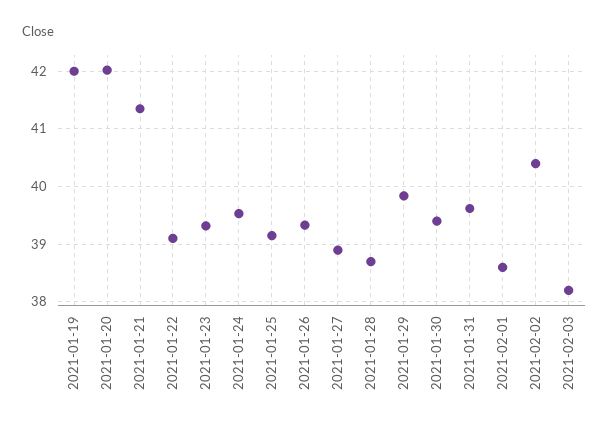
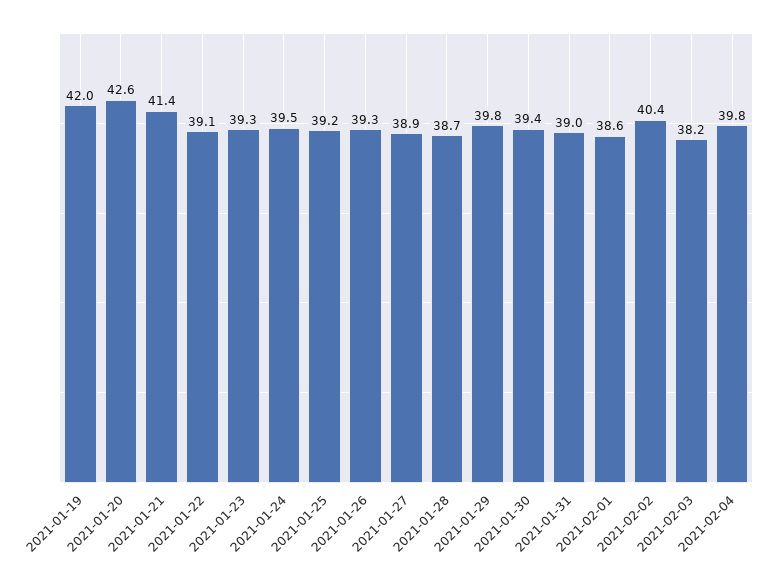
2021-01-20: 42 -> 42.6
2021-01-31: 39.6 -> 39
2021-02-04: none -> 39.8

